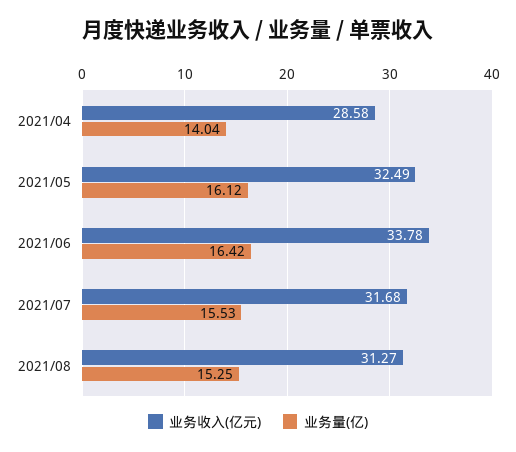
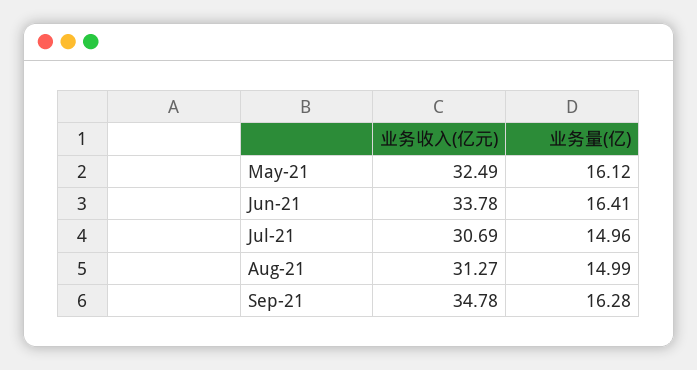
业务收入(亿元), 2021/04: 28.58 -> none
业务量(亿), 2021/04: 14.04 -> none
业务量(亿), 2021/06: 16.42 -> 16.41
业务收入(亿元), 2021/07: 31.68 -> 30.69
业务量(亿), 2021/07: 15.53 -> 14.96
业务量(亿), 2021/08: 15.25 -> 14.99
业务收入(亿元), Sep-21: none -> 34.78
业务量(亿), Sep-21: none -> 16.28

